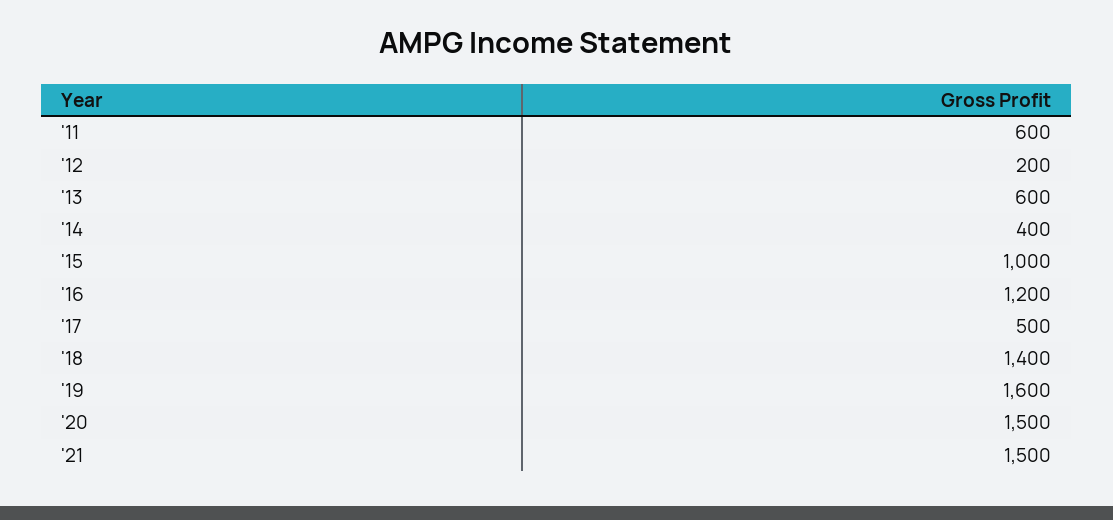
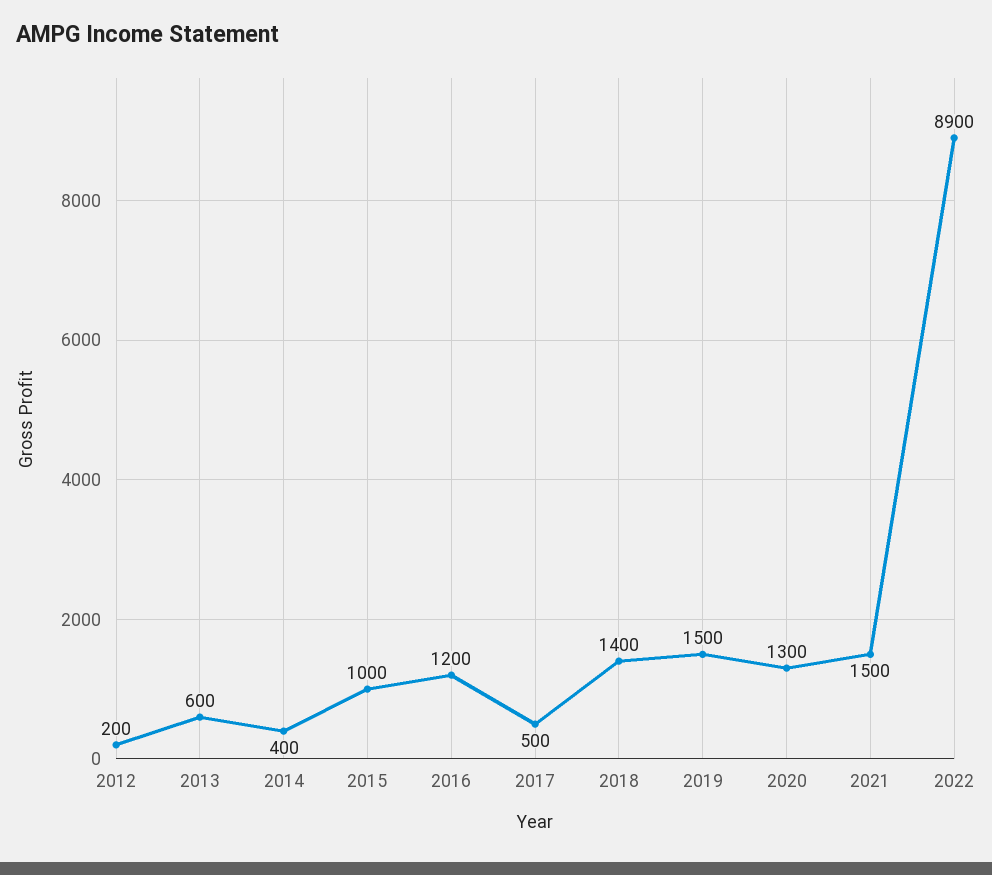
'11: 600 -> none
'19: 1600 -> 1500
'20: 1500 -> 1300
2022: none -> 8900

